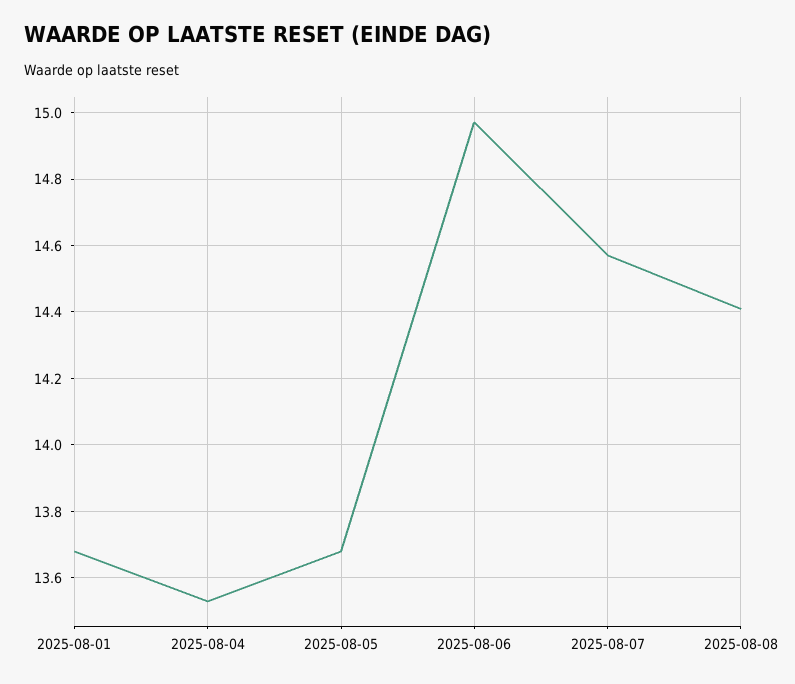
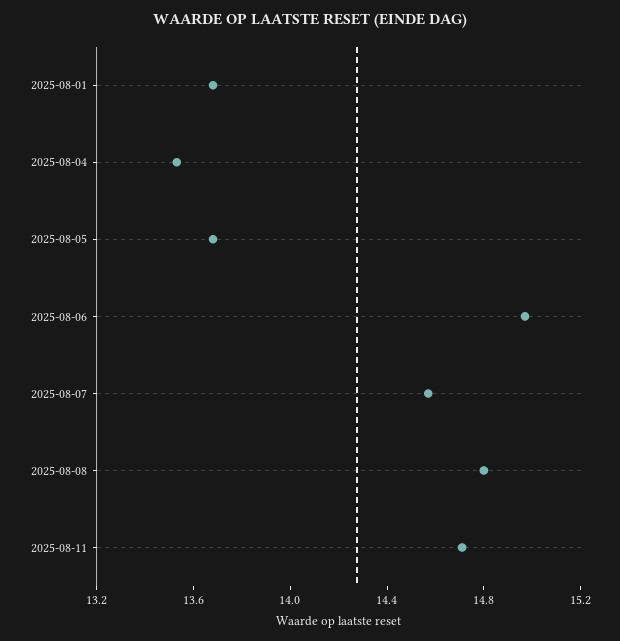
2025-08-08: 14.4 -> 14.8
2025-08-11: none -> 14.7

